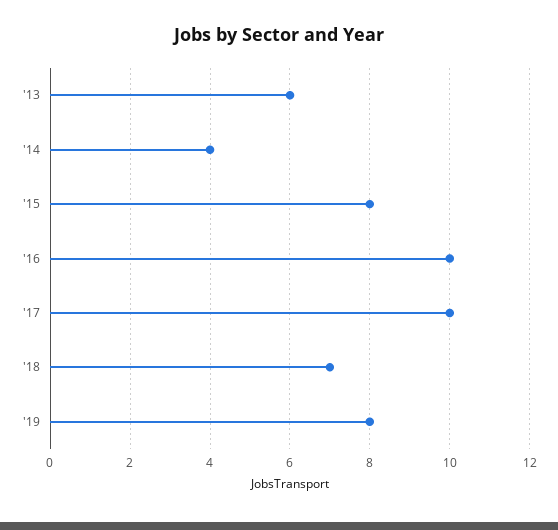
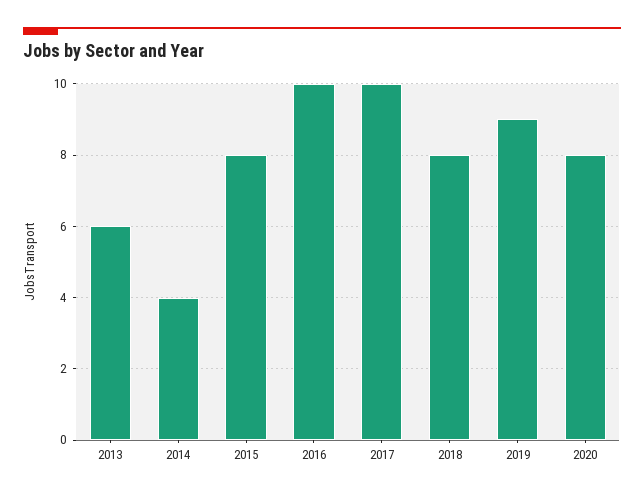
'18: 7 -> 8
'19: 8 -> 9
2020: none -> 8

